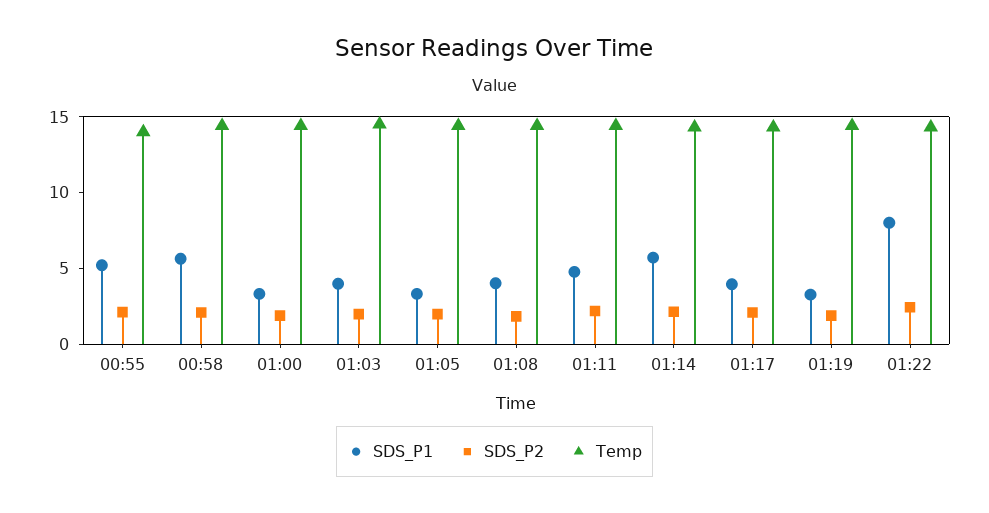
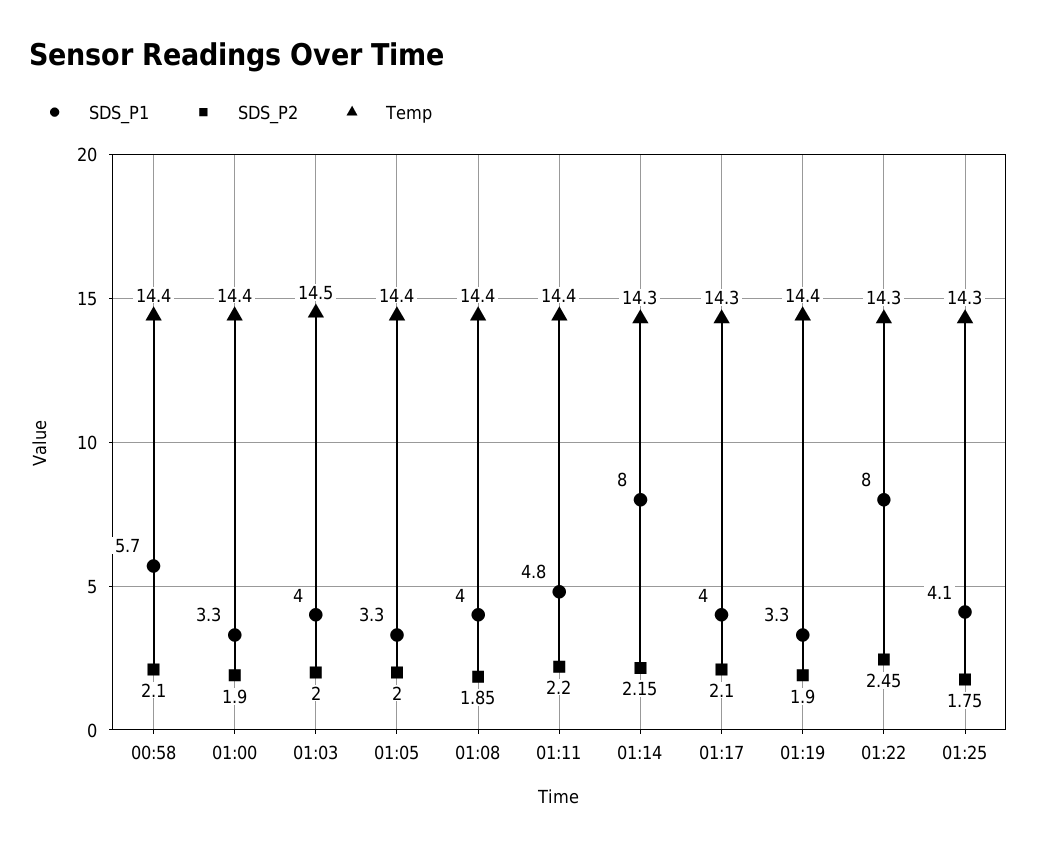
SDS_P1, 00:55: 5 -> none
SDS_P2, 00:55: 2 -> none
Temp, 00:55: 14 -> none
SDS_P1, 01:14: 6 -> 8
SDS_P1, 01:25: none -> 4.1
SDS_P2, 01:25: none -> 1.75
Temp, 01:25: none -> 14.3

